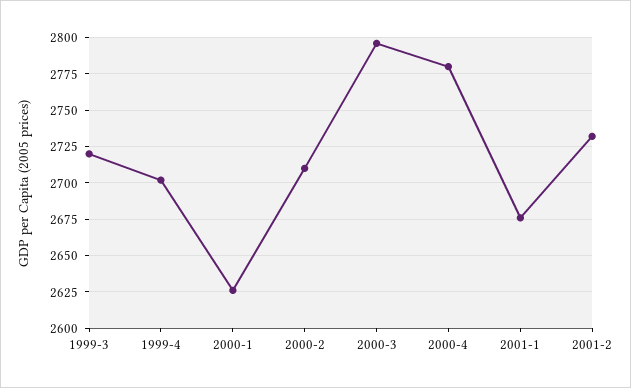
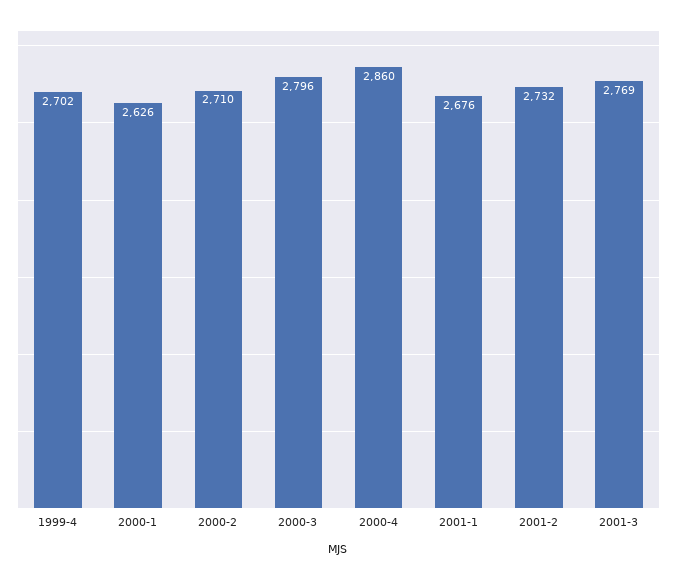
1999-3: 2720 -> none
2000-4: 2780 -> 2860
2001-3: none -> 2769

